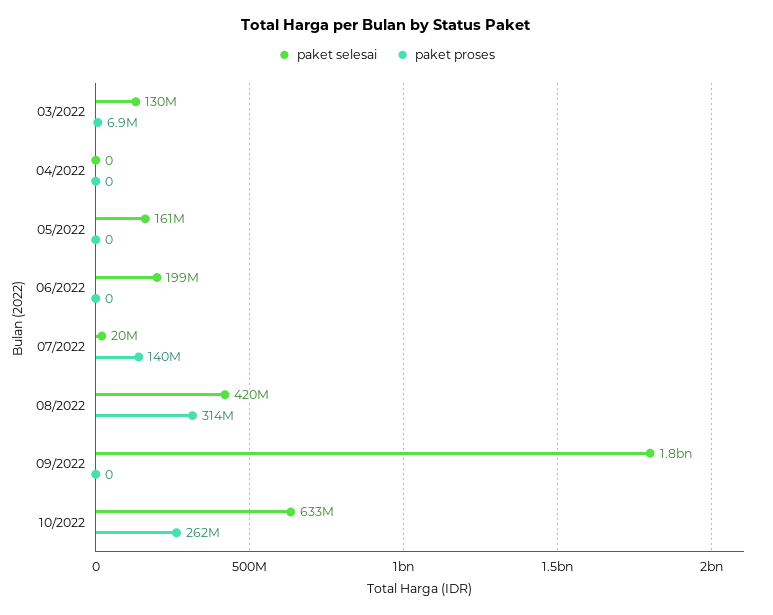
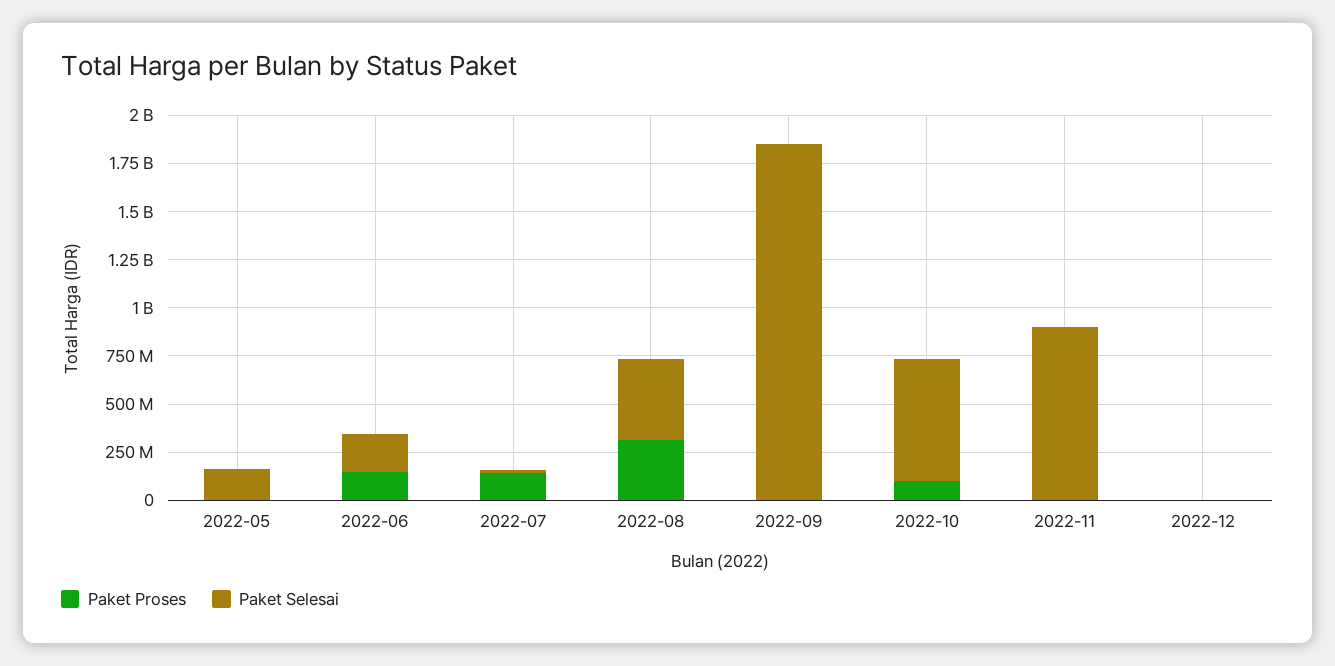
paket selesai, 03/2022: 130000000 -> none
paket proses, 03/2022: 6900000 -> none
paket selesai, 04/2022: 0 -> none
paket proses, 04/2022: 0 -> none
paket proses, 06/2022: 0 -> 150000000
paket proses, 10/2022: 262000000 -> 100000000
paket proses, 2022-11: none -> 0
paket selesai, 2022-11: none -> 900000000
paket proses, 2022-12: none -> 0
paket selesai, 2022-12: none -> 0

